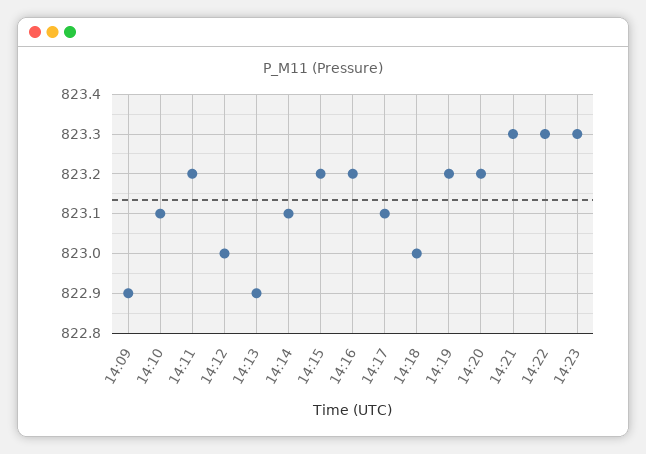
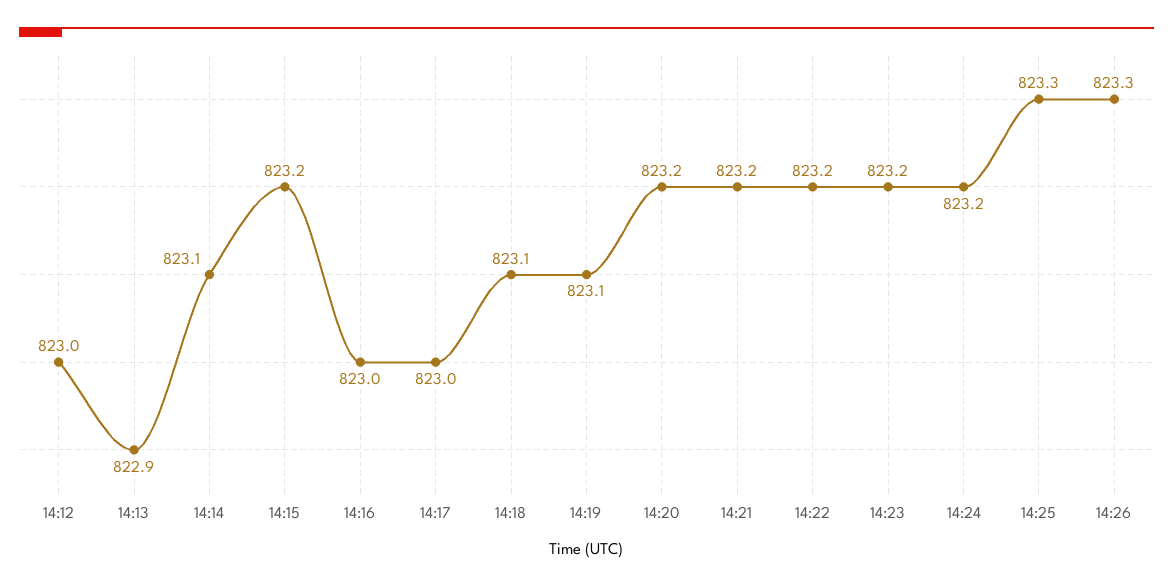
14:09: 822.9 -> none
14:10: 823.1 -> none
14:11: 823.2 -> none
14:16: 823.2 -> 823
14:17: 823.1 -> 823
14:18: 823 -> 823.1
14:19: 823.2 -> 823.1
14:21: 823.3 -> 823.2
14:22: 823.3 -> 823.2
14:23: 823.3 -> 823.2
14:24: none -> 823.2
14:25: none -> 823.3
14:26: none -> 823.3

